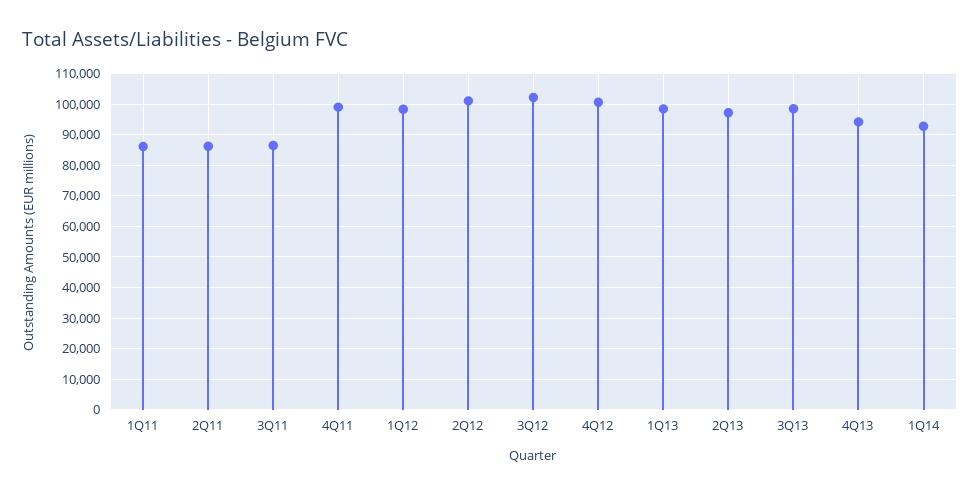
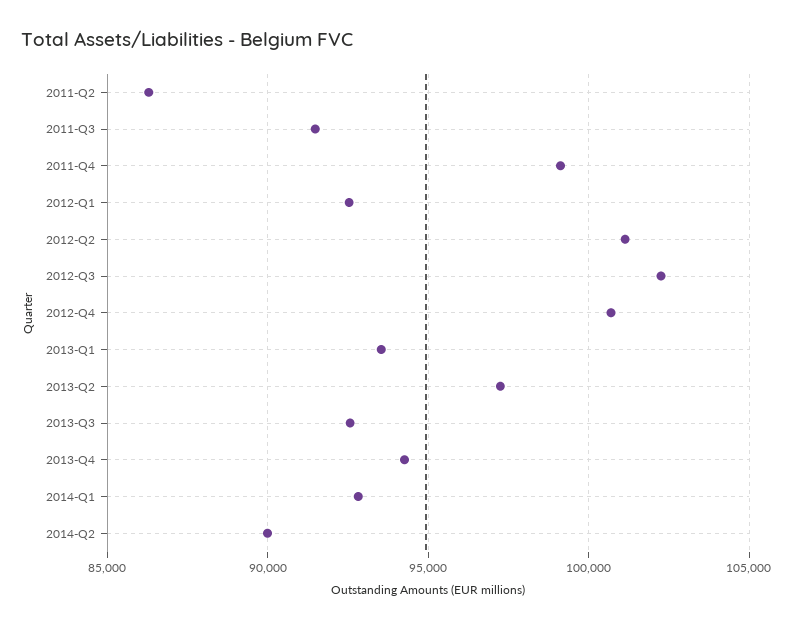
1Q11: 86000 -> none
3Q11: 86000 -> 91500
1Q12: 98000 -> 92500
1Q13: 98000 -> 93500
3Q13: 98000 -> 92500
2014-Q2: none -> 90000

